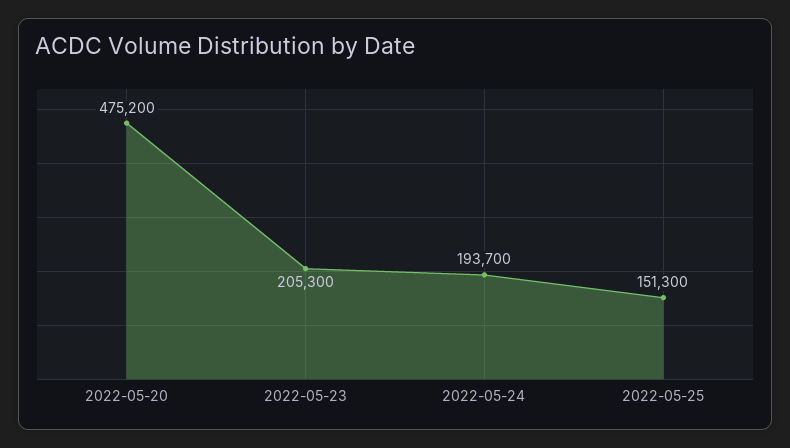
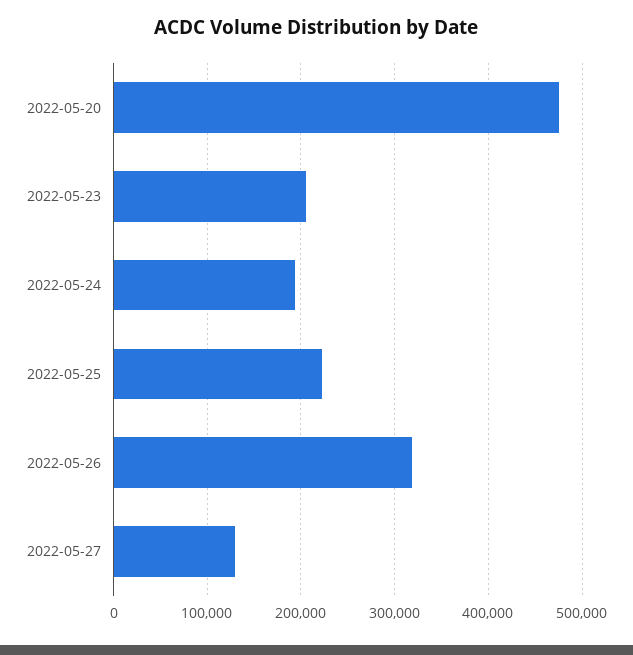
2022-05-25: 151300 -> 220000
2022-05-26: none -> 320000
2022-05-27: none -> 130000

